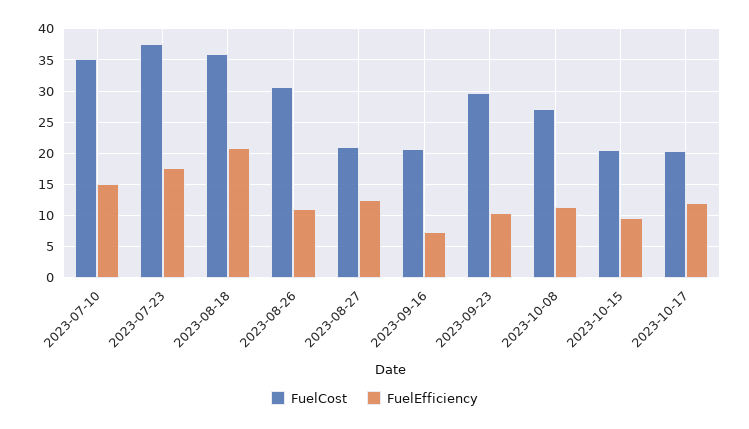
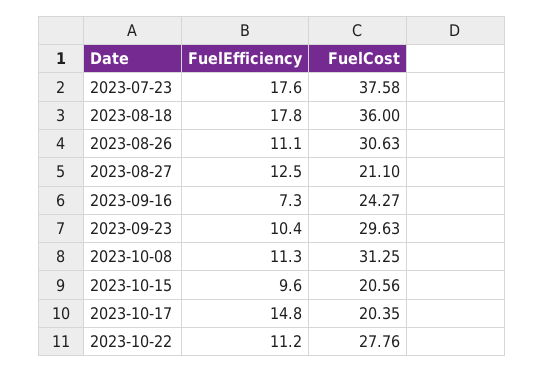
FuelCost, 2023-07-10: 35 -> none
FuelEfficiency, 2023-07-10: 15 -> none
FuelEfficiency, 2023-08-18: 21 -> 17.8
FuelCost, 2023-09-16: 21 -> 24.27
FuelCost, 2023-10-08: 27 -> 31.25
FuelEfficiency, 2023-10-17: 12 -> 14.8
FuelEfficiency, 2023-10-22: none -> 11.2
FuelCost, 2023-10-22: none -> 27.76

